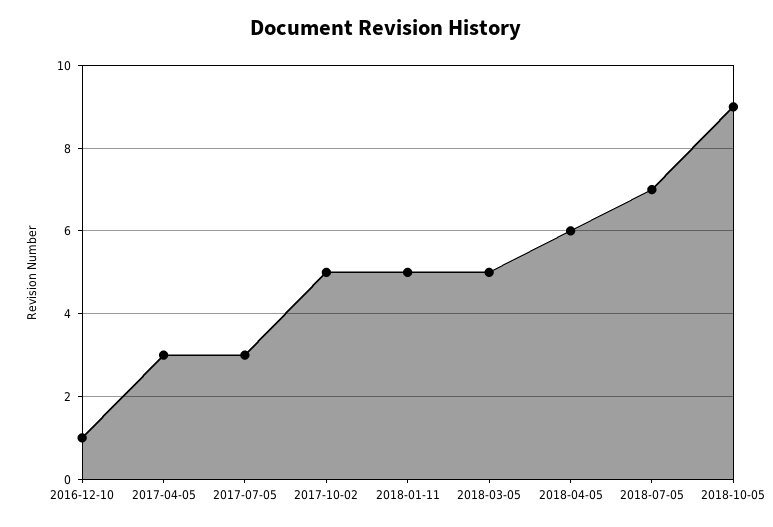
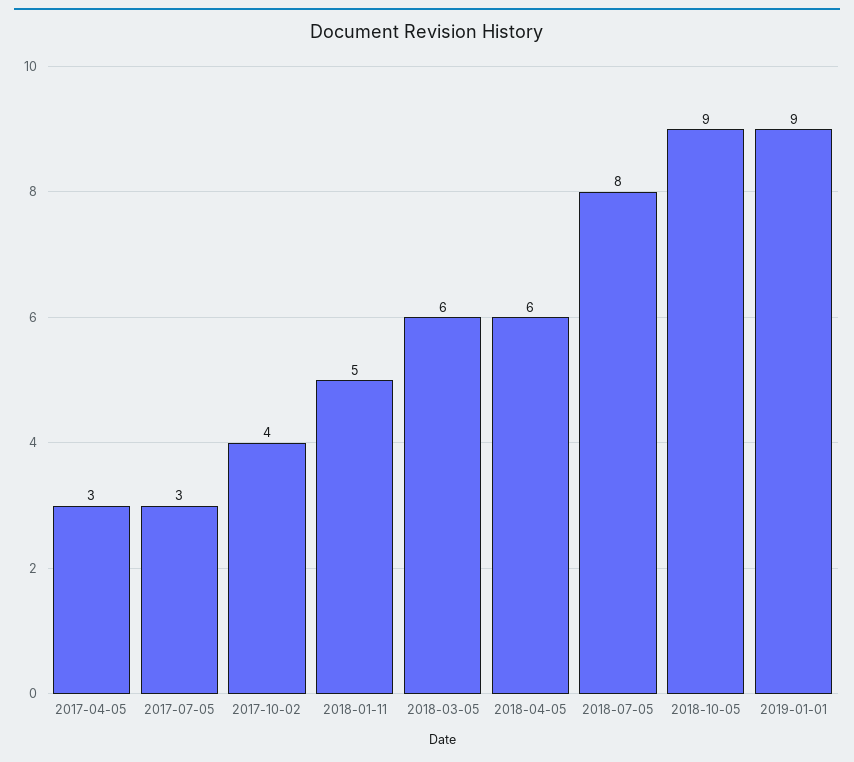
2016-12-10: 1 -> none
2017-10-02: 5 -> 4
2018-03-05: 5 -> 6
2018-07-05: 7 -> 8
2019-01-01: none -> 9

